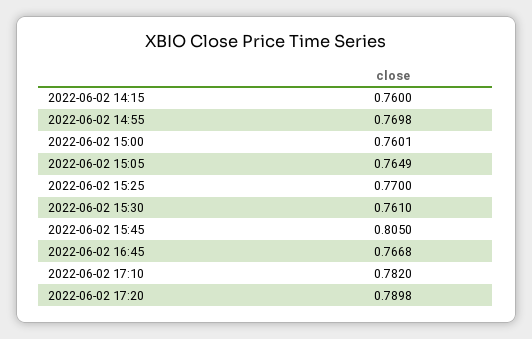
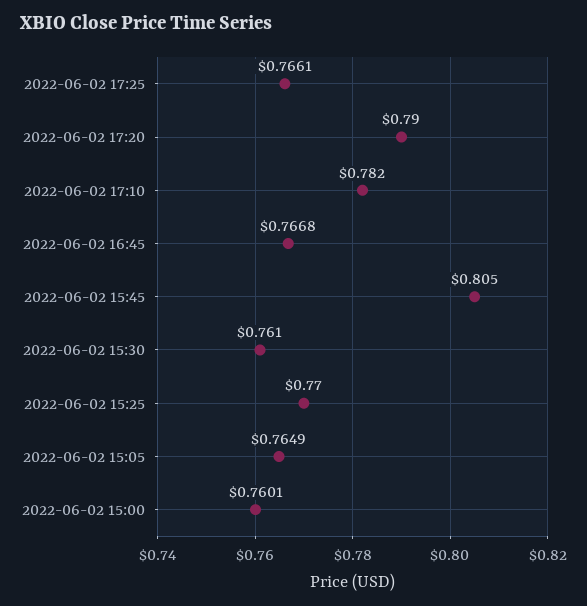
2022-06-02 14:15: 0.76 -> none
2022-06-02 14:55: 0.7698 -> none
2022-06-02 17:20: 0.7898 -> 0.79
2022-06-02 17:25: none -> 0.7661

